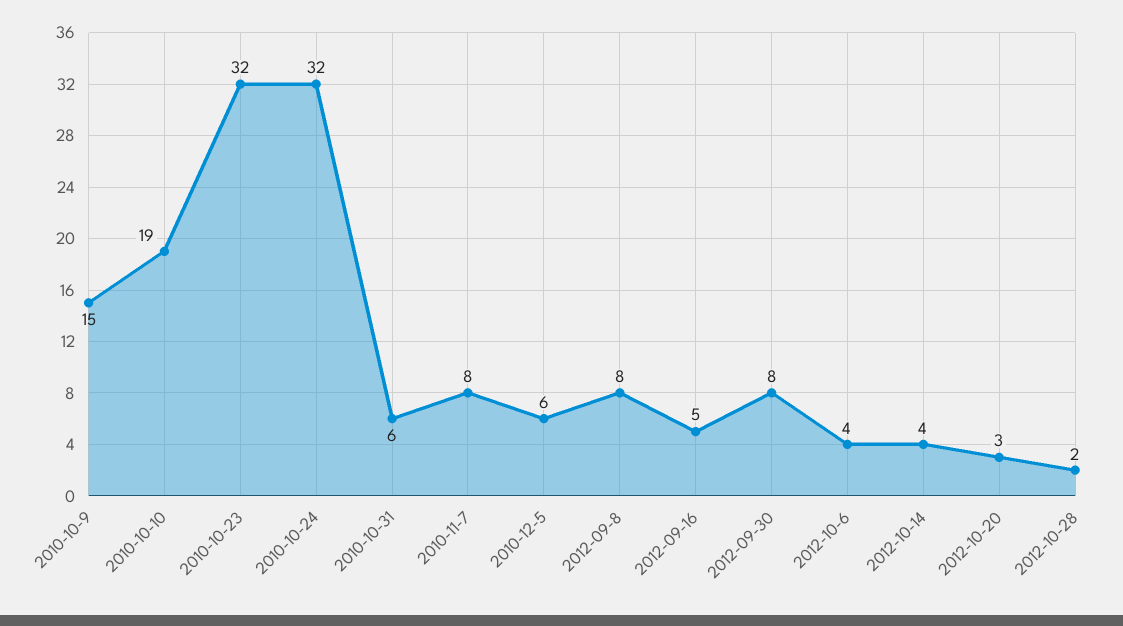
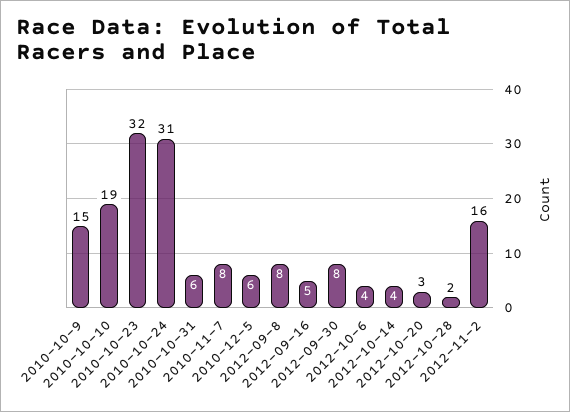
2010-10-24: 32 -> 31
2012-11-2: none -> 16

